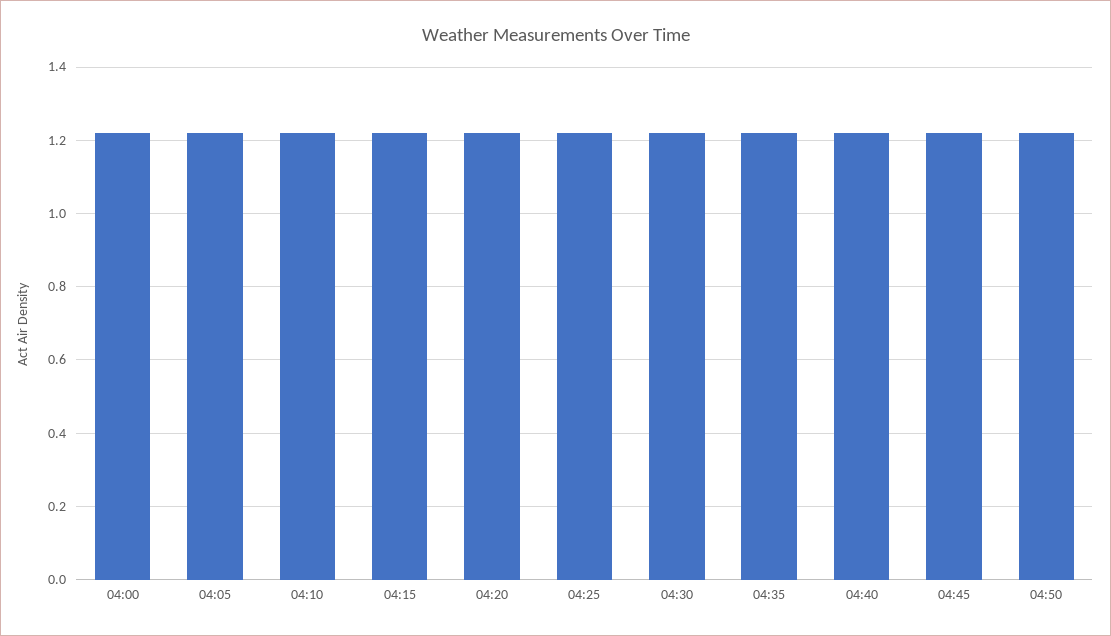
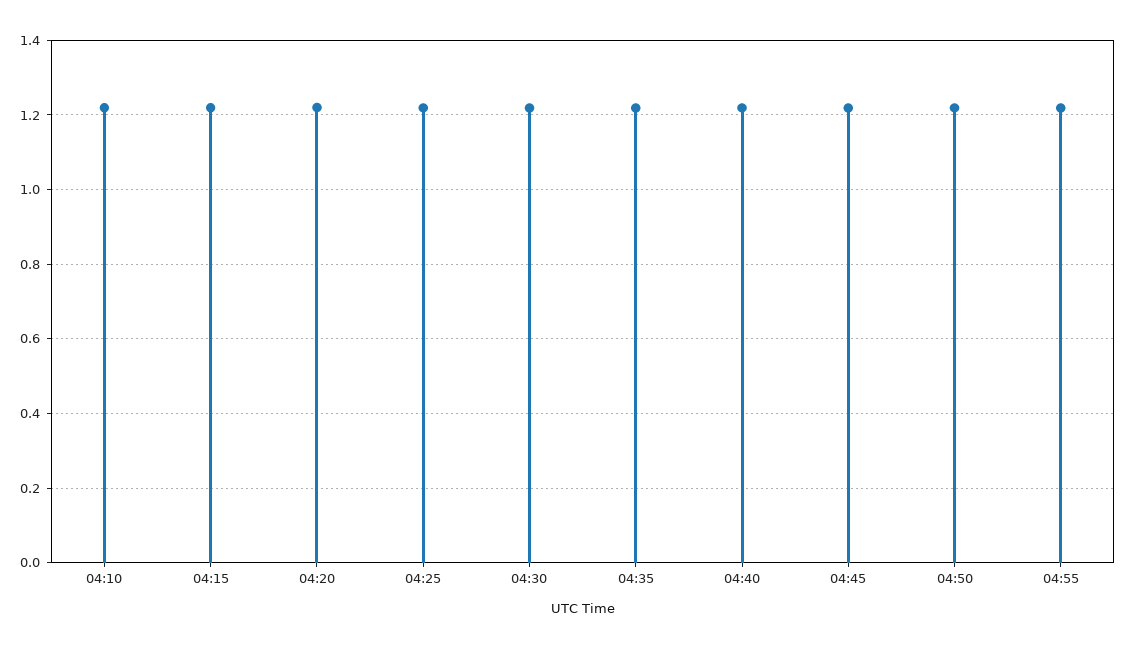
04:00: 1.22 -> none
04:05: 1.22 -> none
04:55: none -> 1.22

